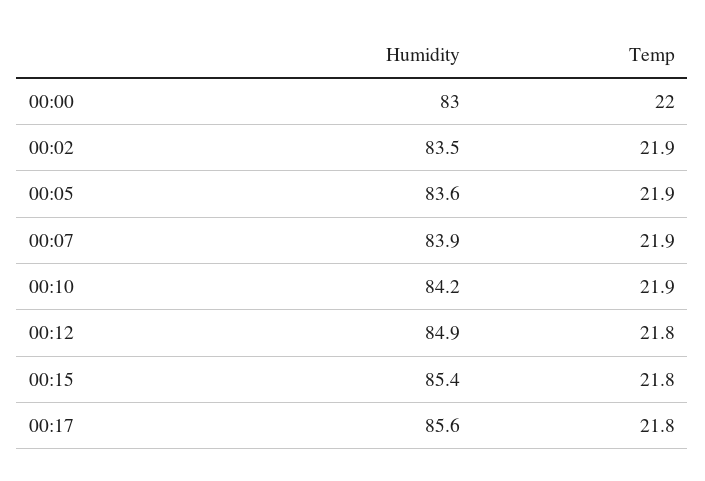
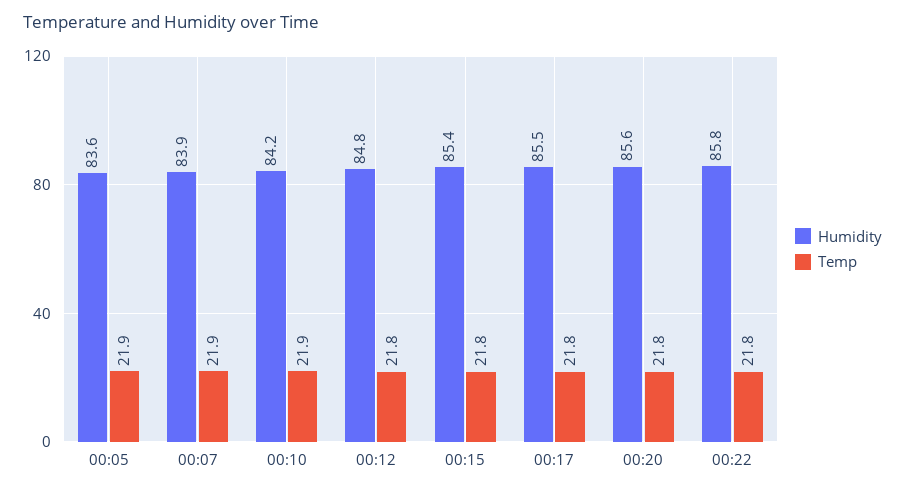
Humidity, 00:00: 83 -> none
Temp, 00:00: 22 -> none
Humidity, 00:02: 83.5 -> none
Temp, 00:02: 21.9 -> none
Humidity, 00:12: 84.9 -> 84.8
Humidity, 00:17: 85.6 -> 85.5
Humidity, 00:20: none -> 85.6
Temp, 00:20: none -> 21.8
Humidity, 00:22: none -> 85.8
Temp, 00:22: none -> 21.8

